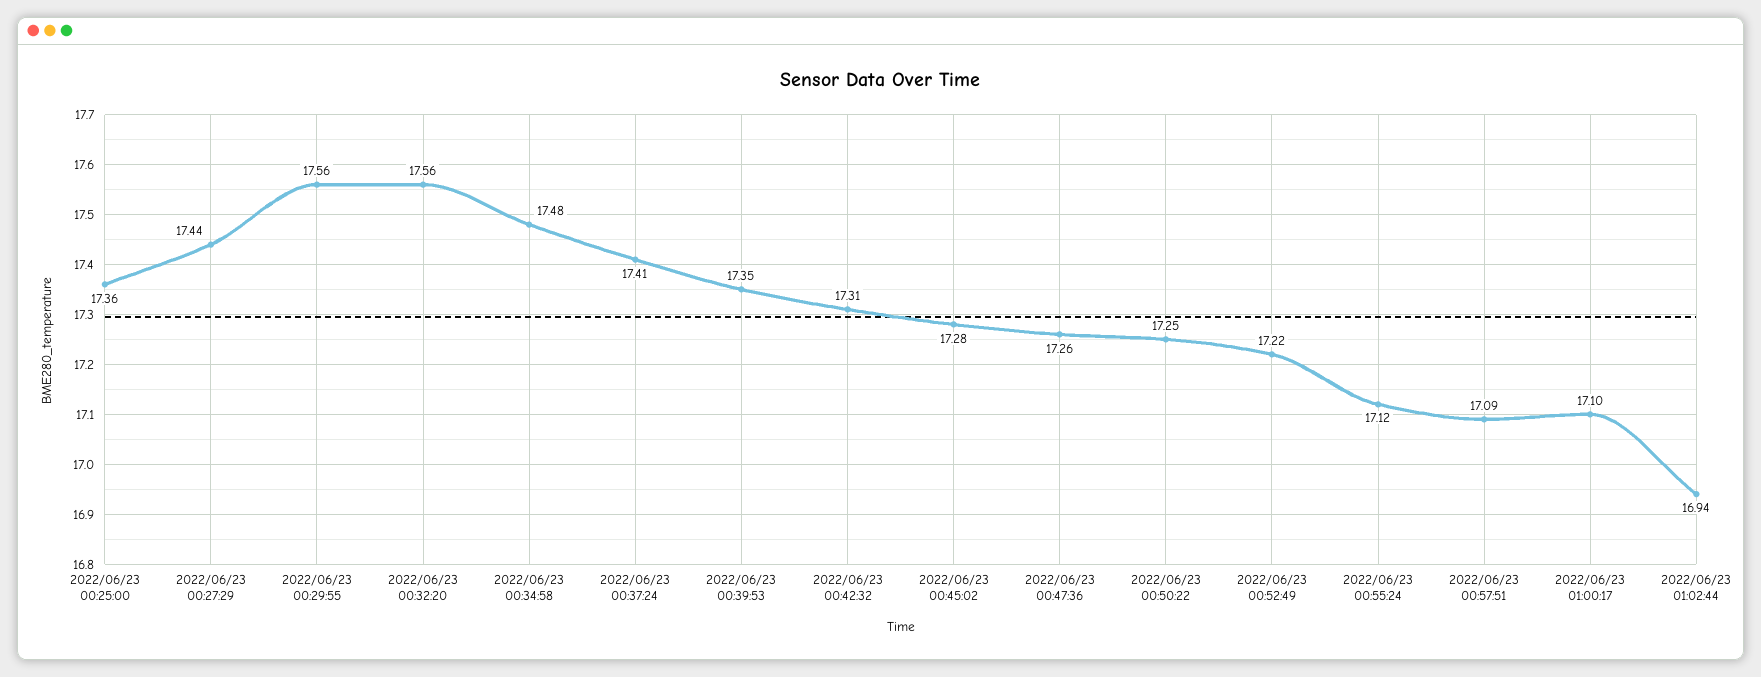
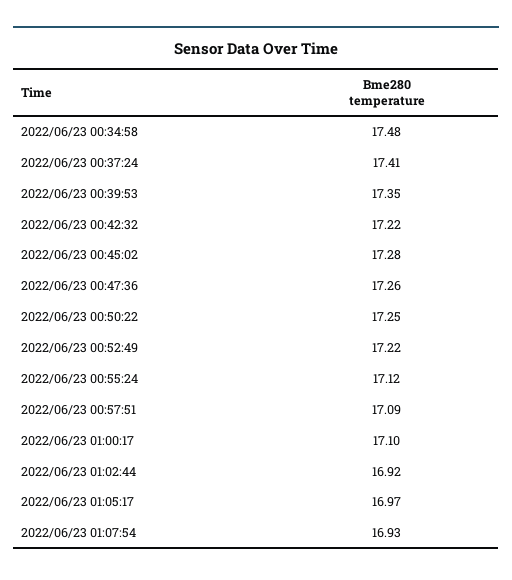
2022/06/23 00:25:00: 17.36 -> none
2022/06/23 00:27:29: 17.44 -> none
2022/06/23 00:29:55: 17.56 -> none
2022/06/23 00:32:20: 17.56 -> none
2022/06/23 00:42:32: 17.31 -> 17.22
2022/06/23 01:02:44: 16.94 -> 16.92
2022/06/23 01:05:17: none -> 16.97
2022/06/23 01:07:54: none -> 16.93

